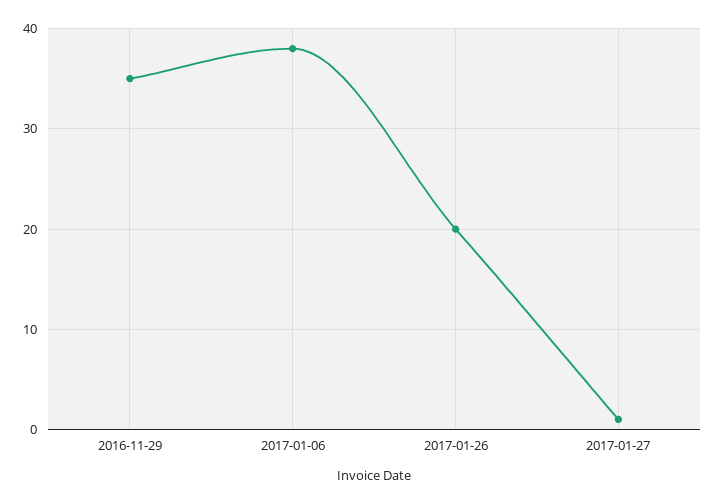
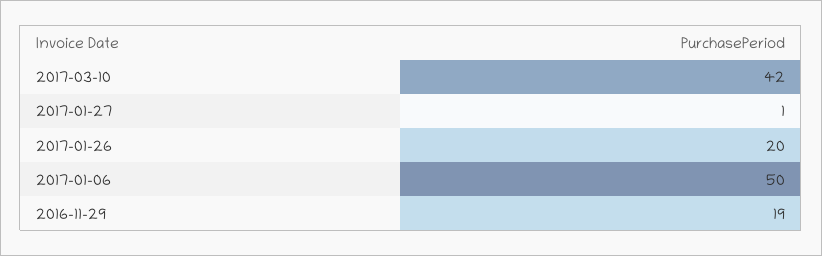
2016-11-29: 35 -> 19
2017-01-06: 38 -> 50
2017-03-10: none -> 42

